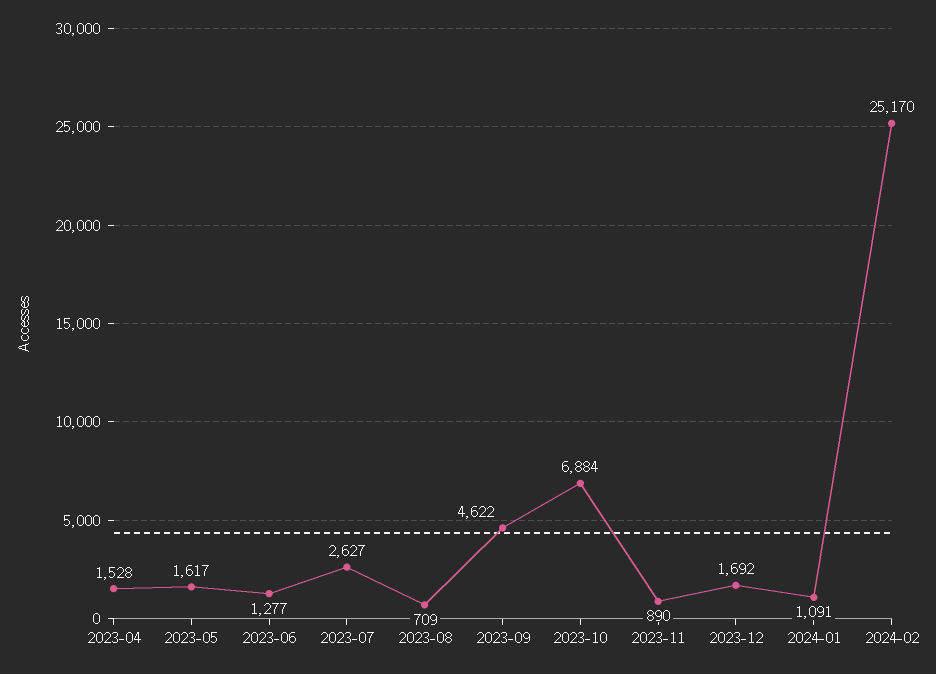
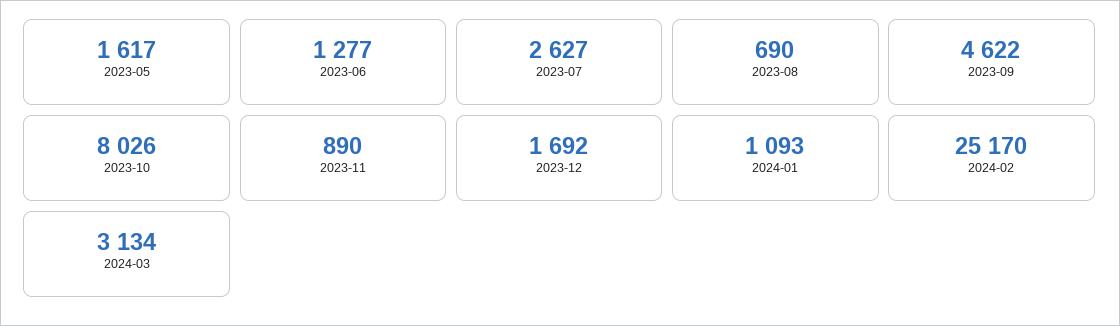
2023-04: 1528 -> none
2023-08: 709 -> 690
2023-10: 6884 -> 8026
2024-01: 1091 -> 1093
2024-03: none -> 3134

